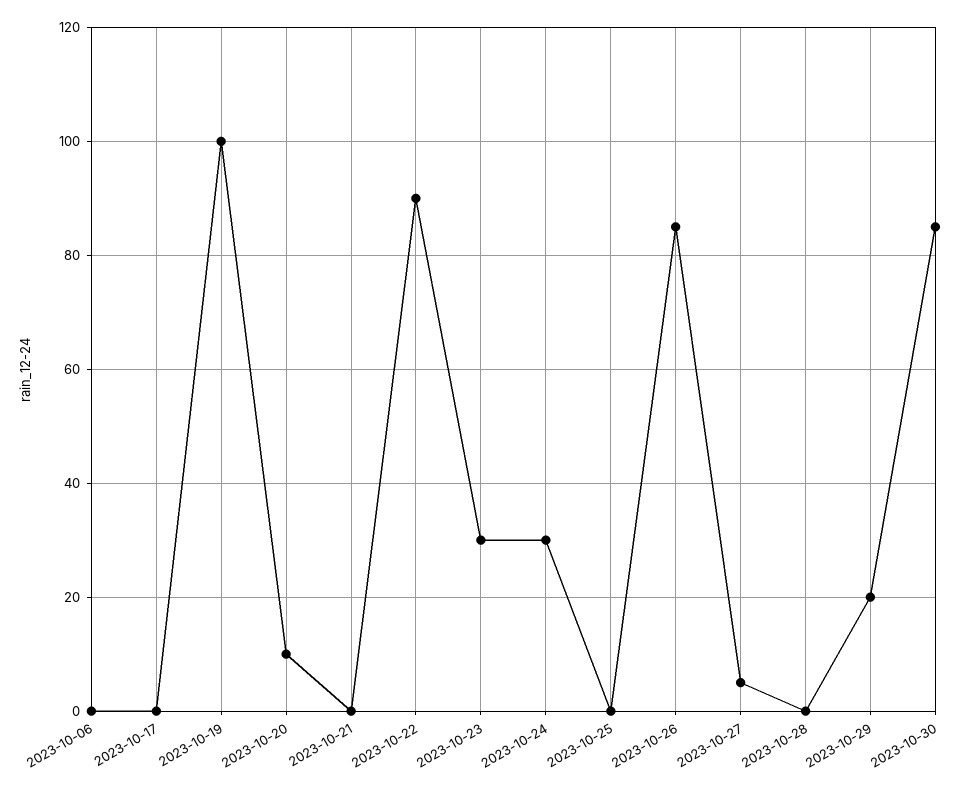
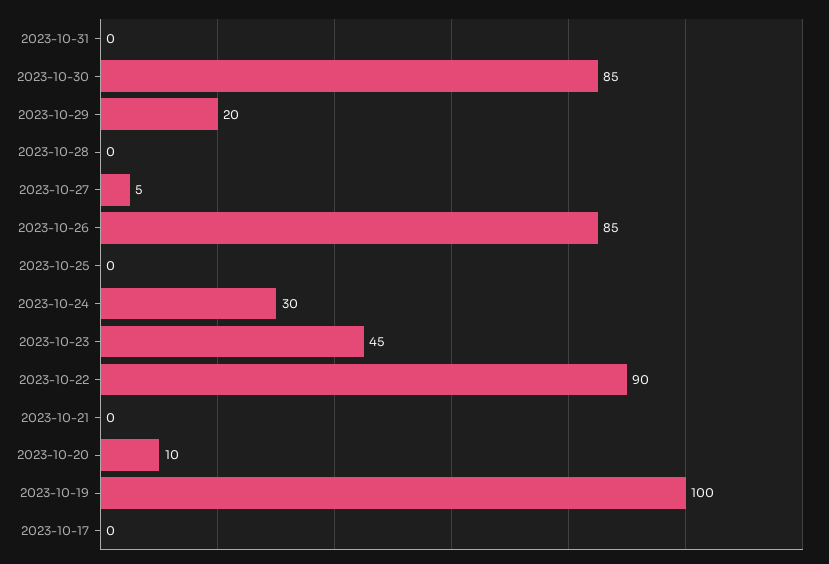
2023-10-06: 0 -> none
2023-10-23: 30 -> 45
2023-10-31: none -> 0

